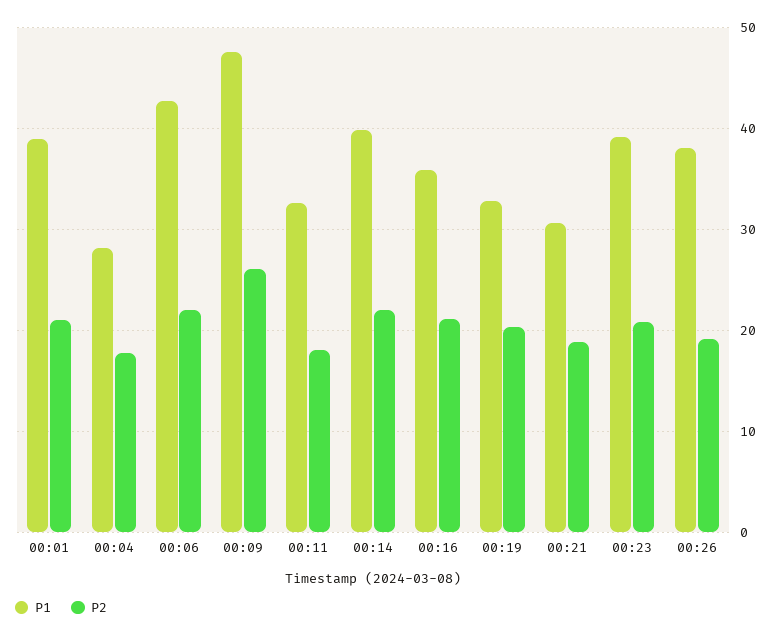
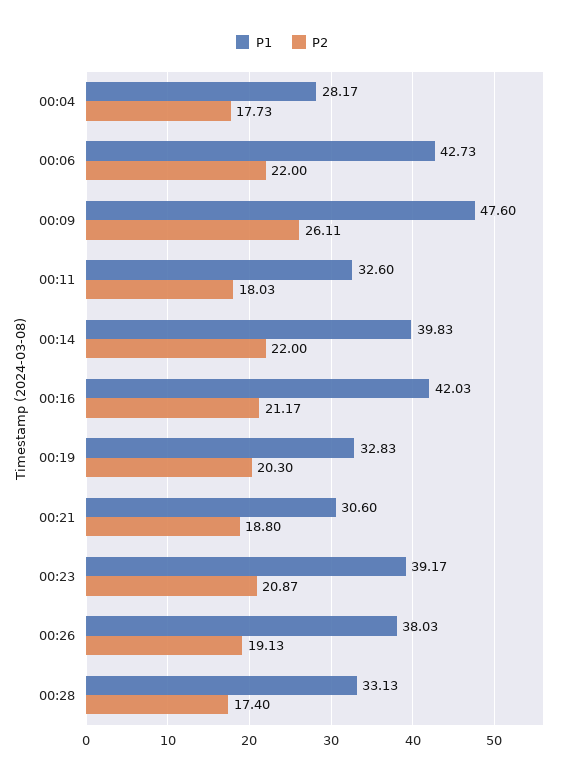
P1, 00:01: 39 -> none
P2, 00:01: 21 -> none
P1, 00:16: 36 -> 42.03
P1, 00:28: none -> 33.13
P2, 00:28: none -> 17.4

